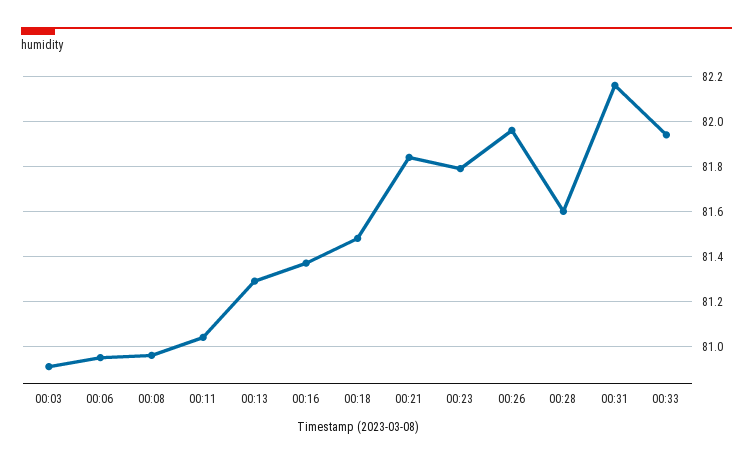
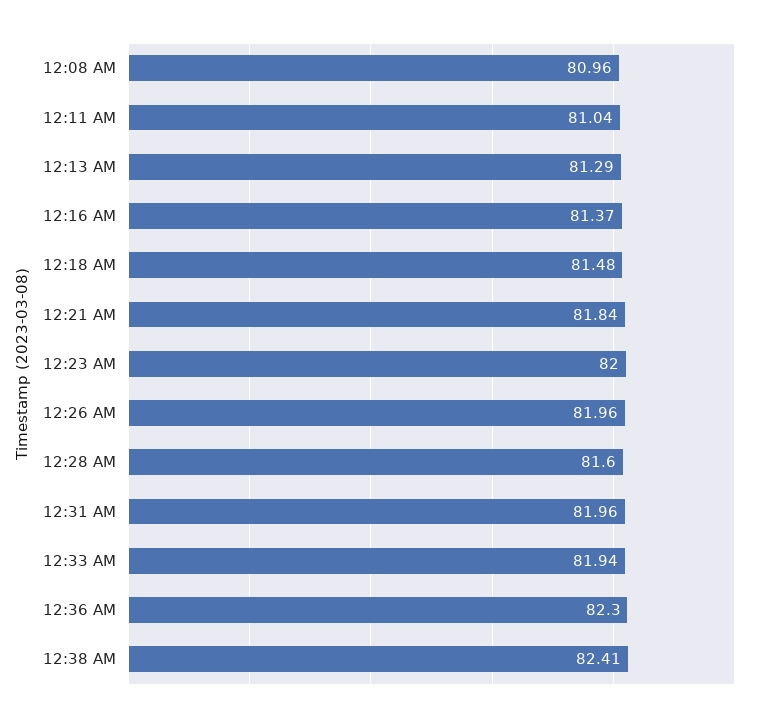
00:03: 80.9 -> none
00:06: 80.95 -> none
00:23: 81.8 -> 82
00:31: 82.15 -> 81.96
12:36 AM: none -> 82.3
12:38 AM: none -> 82.41

